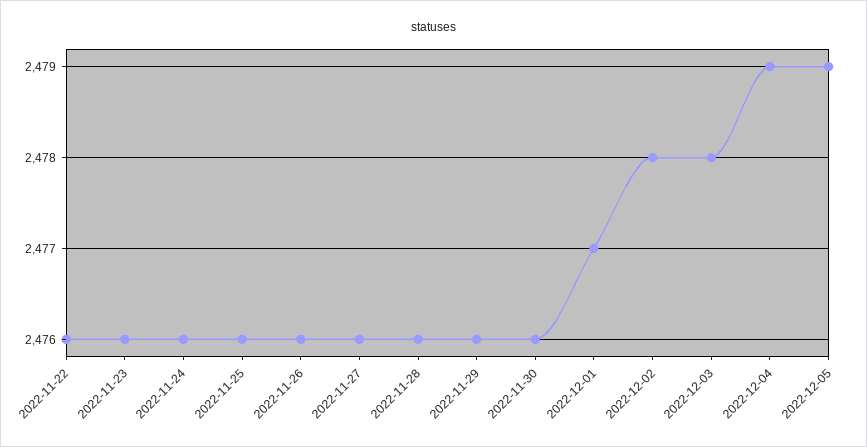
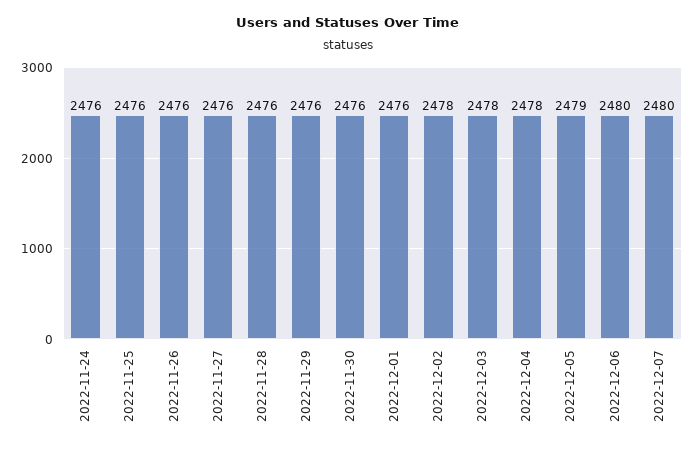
2022-11-22: 2476 -> none
2022-11-23: 2476 -> none
2022-12-01: 2477 -> 2476
2022-12-04: 2479 -> 2478
2022-12-06: none -> 2480
2022-12-07: none -> 2480

